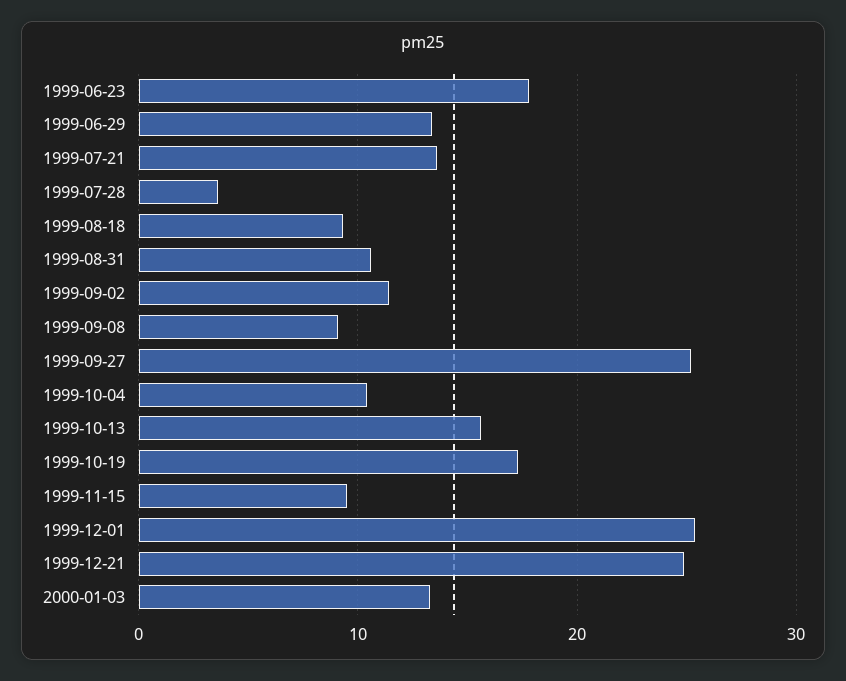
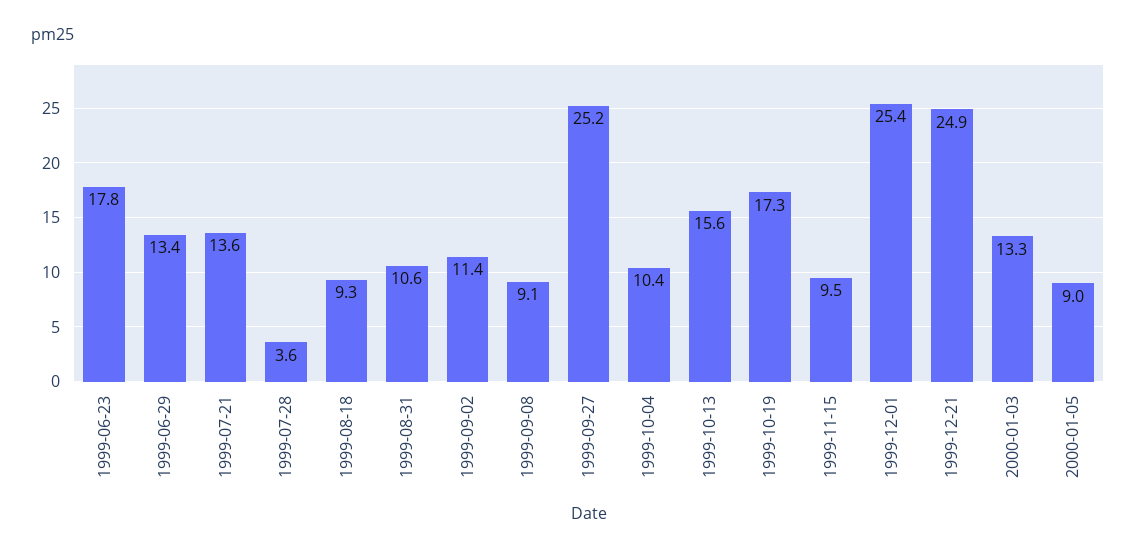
2000-01-05: none -> 9

